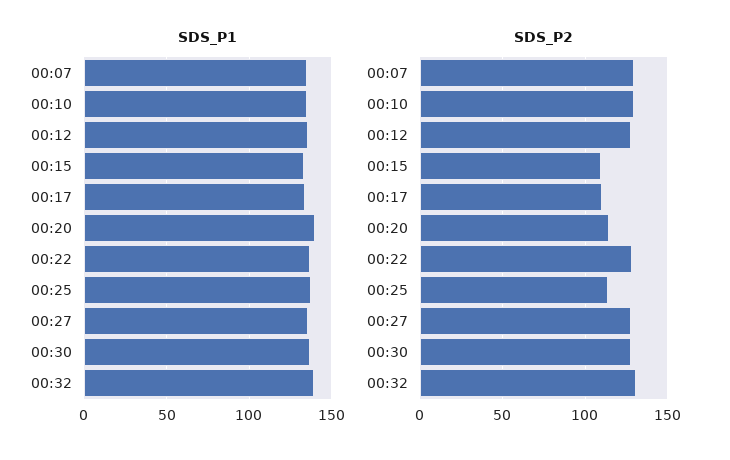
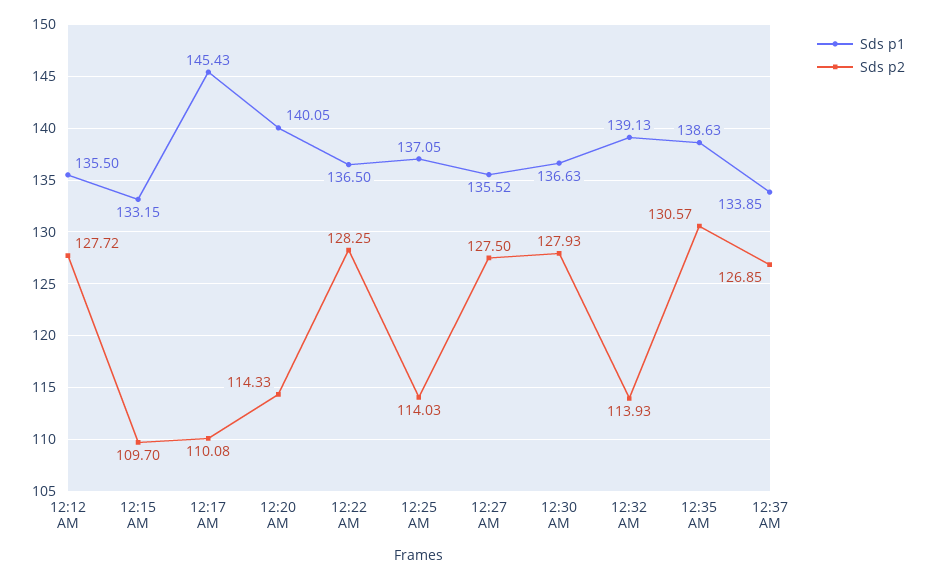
SDS_P1, 00:07: 135 -> none
SDS_P1, 00:10: 135 -> none
SDS_P1, 00:17: 135 -> 145.43
SDS_P2, 00:07: 130 -> none
SDS_P2, 00:10: 130 -> none
SDS_P2, 00:32: 130 -> 113.93
SDS_P1, 12:35 AM: none -> 138.63
SDS_P2, 12:35 AM: none -> 130.57
SDS_P1, 12:37 AM: none -> 133.85
SDS_P2, 12:37 AM: none -> 126.85

